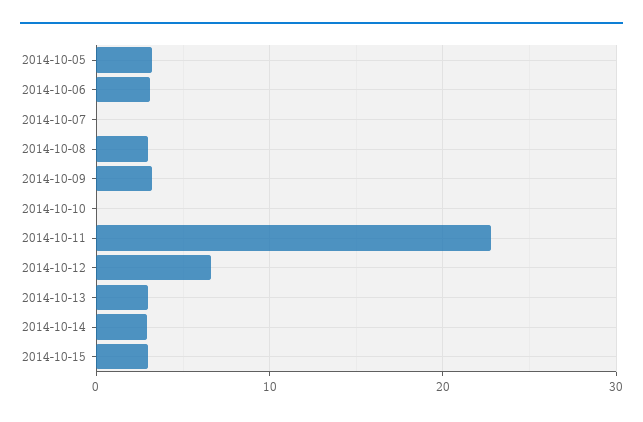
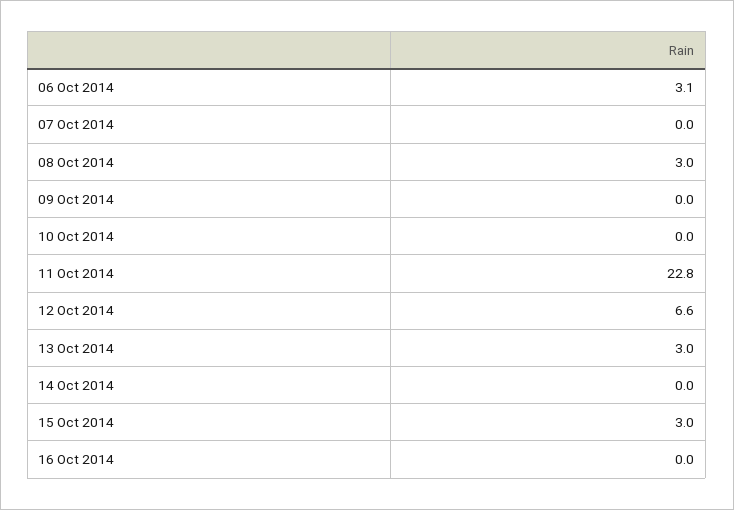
2014-10-05: 3 -> none
2014-10-09: 3 -> 0
2014-10-14: 3 -> 0
16 Oct 2014: none -> 0

